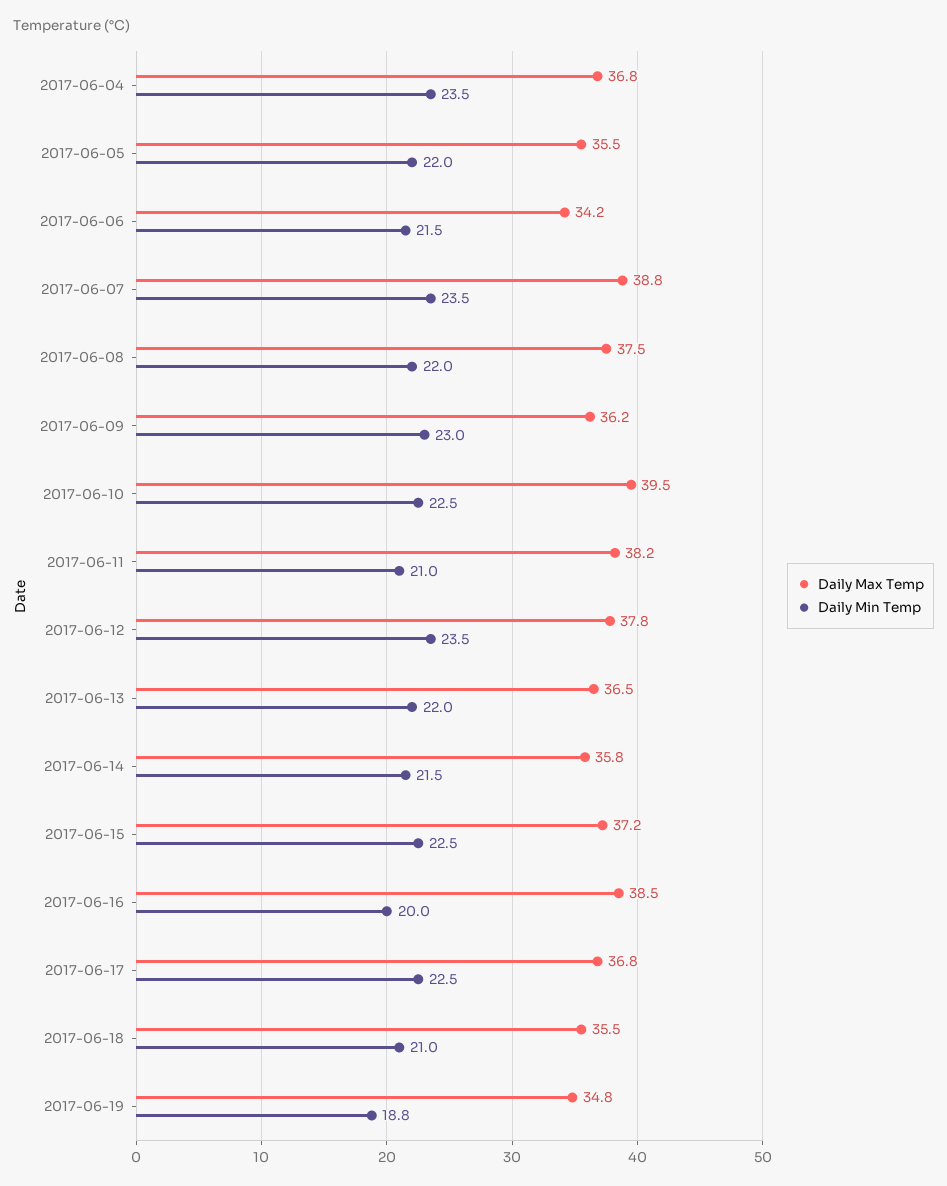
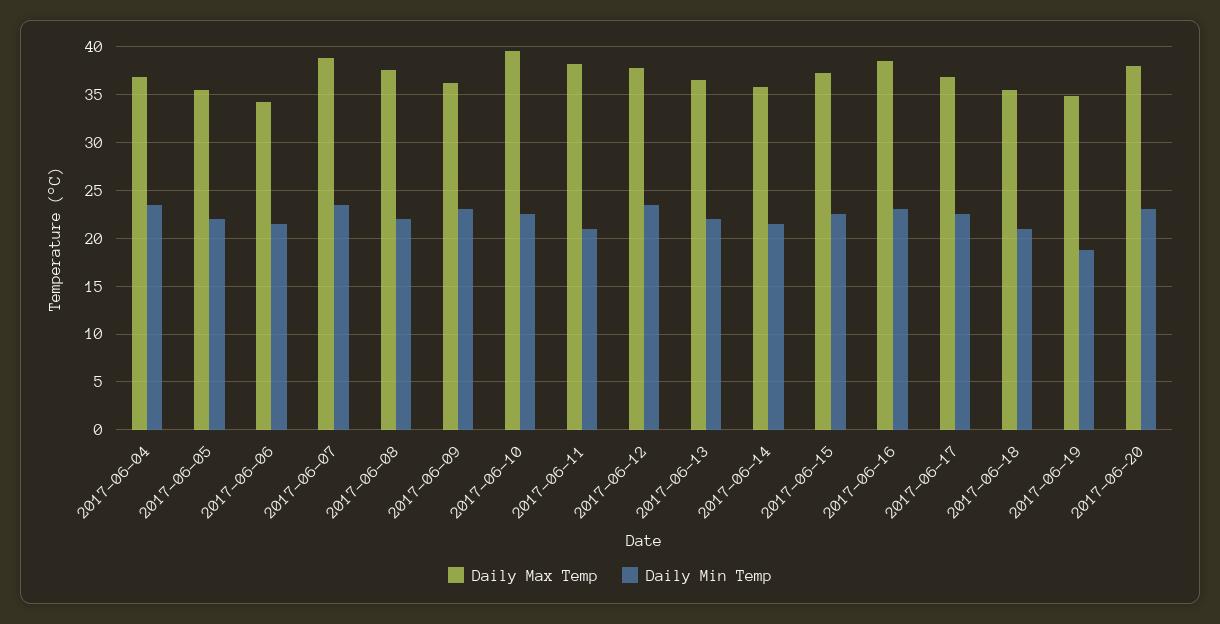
Daily Min Temp, 2017-06-16: 20 -> 23
Daily Max Temp, 2017-06-20: none -> 38
Daily Min Temp, 2017-06-20: none -> 23

